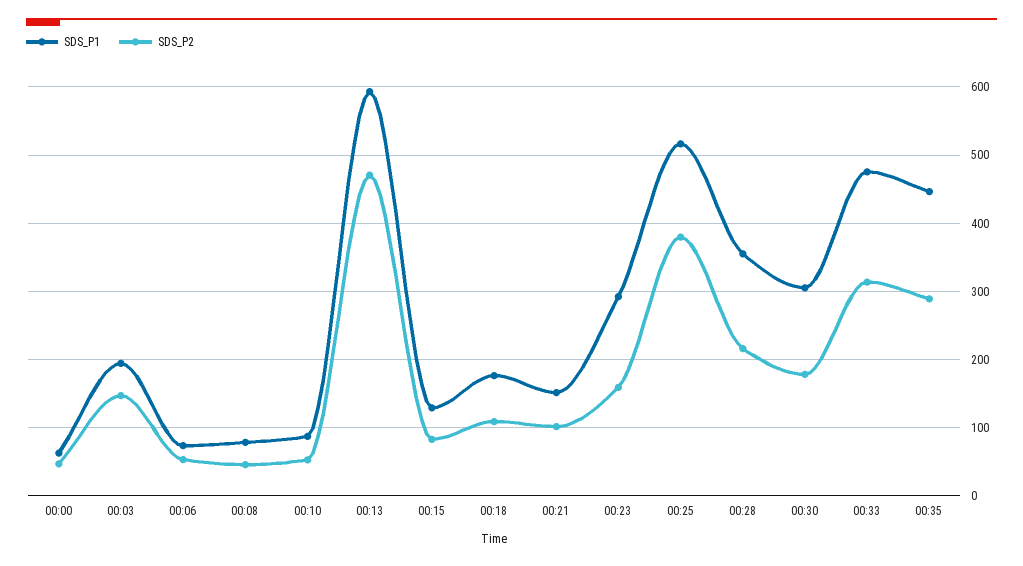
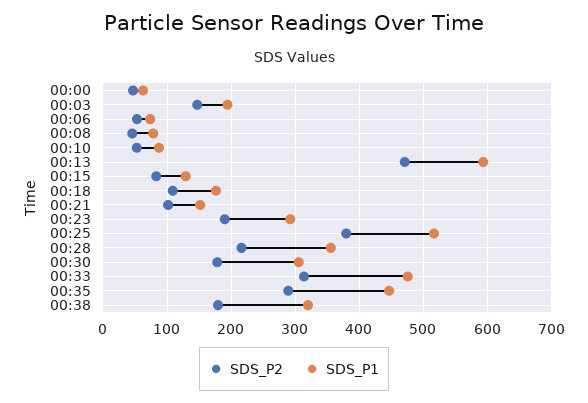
SDS_P2, 00:23: 160 -> 190
SDS_P2, 00:38: none -> 180
SDS_P1, 00:38: none -> 320

